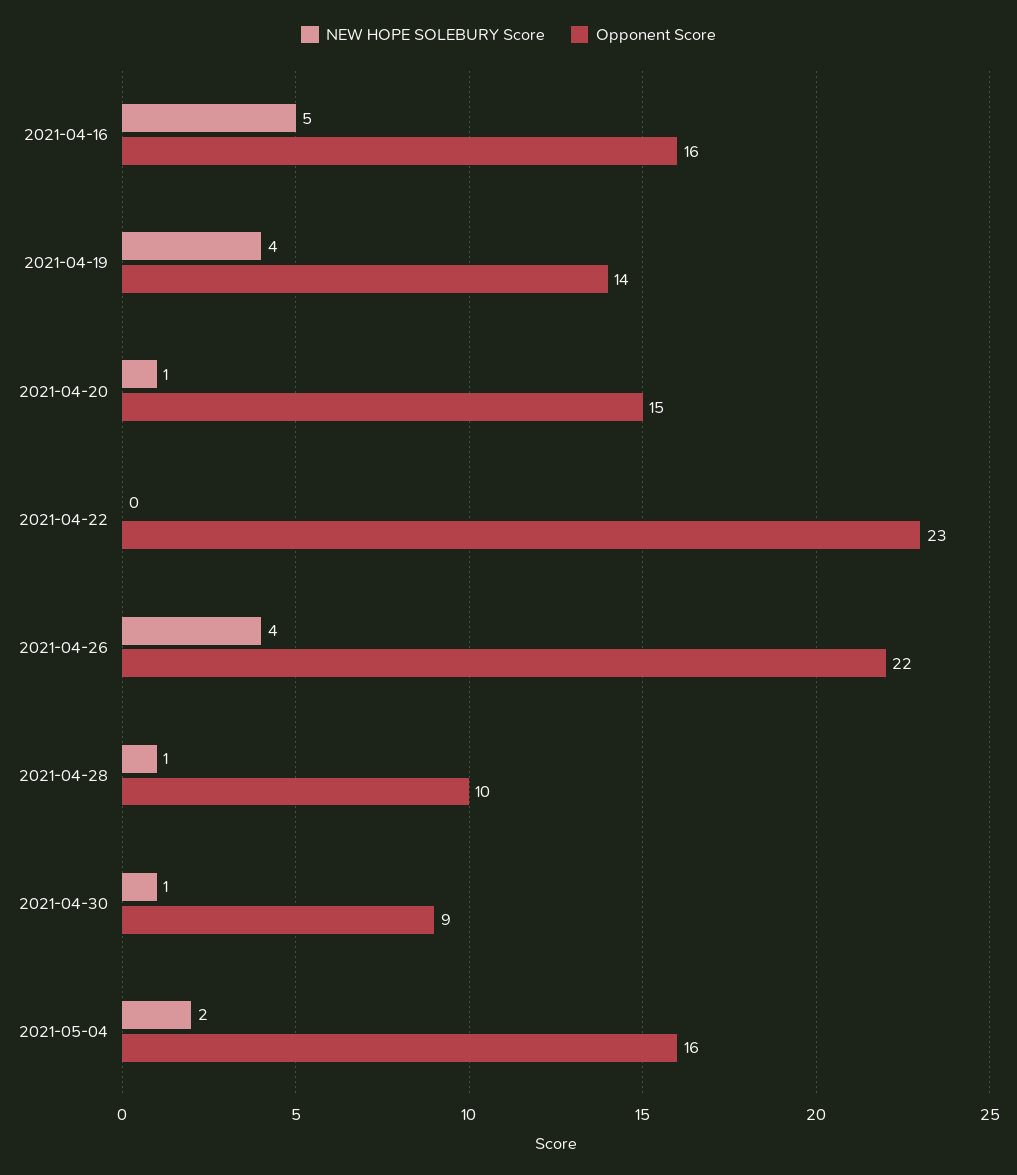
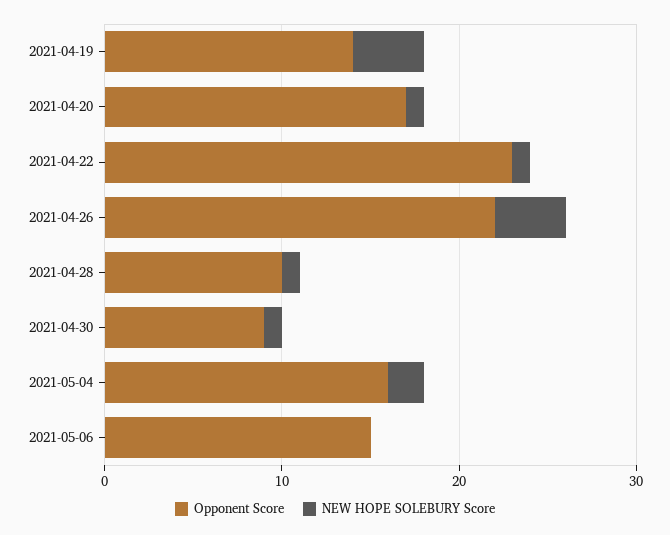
NEW HOPE SOLEBURY Score, 2021-04-16: 5 -> none
Opponent Score, 2021-04-16: 16 -> none
Opponent Score, 2021-04-20: 15 -> 17
NEW HOPE SOLEBURY Score, 2021-04-22: 0 -> 1
Opponent Score, 2021-05-06: none -> 15
NEW HOPE SOLEBURY Score, 2021-05-06: none -> 0

